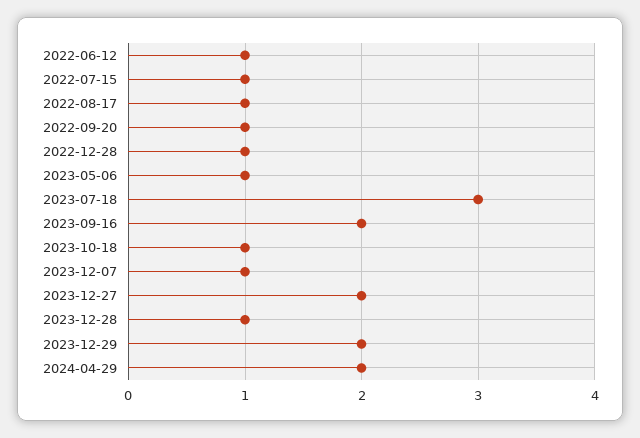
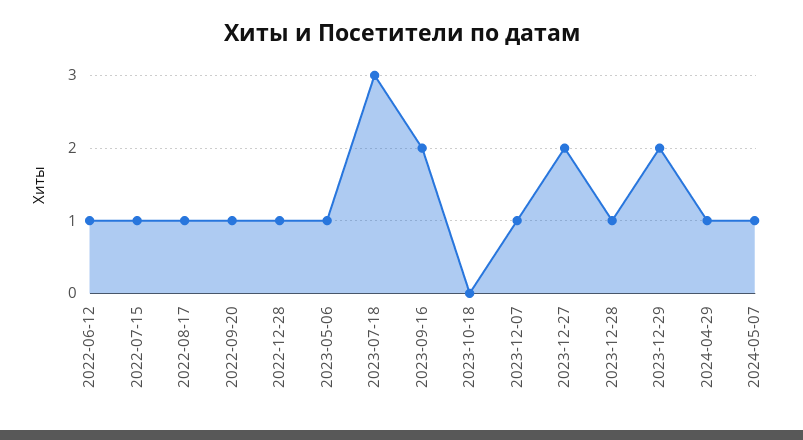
2023-10-18: 1 -> 0
2024-04-29: 2 -> 1
2024-05-07: none -> 1

